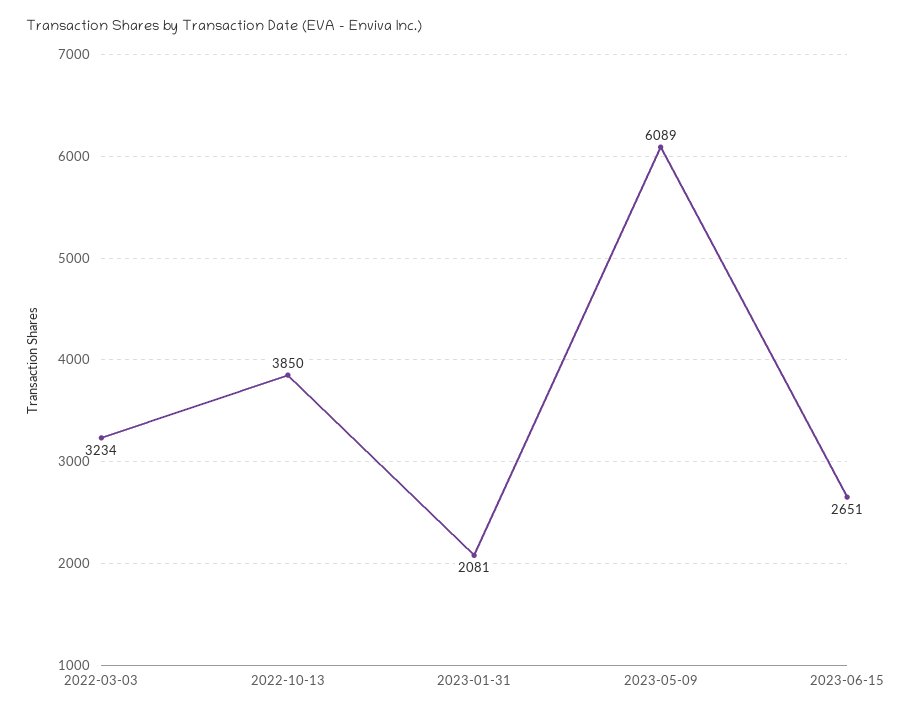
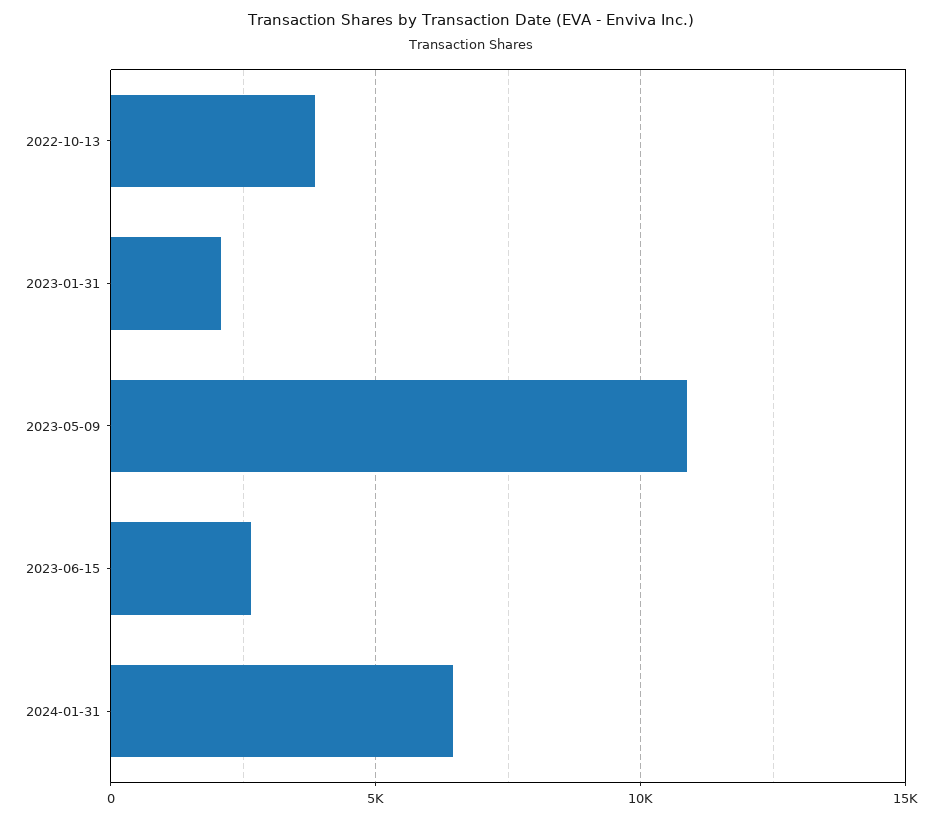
2022-03-03: 3234 -> none
2023-05-09: 6089 -> 11000
2024-01-31: none -> 6500

